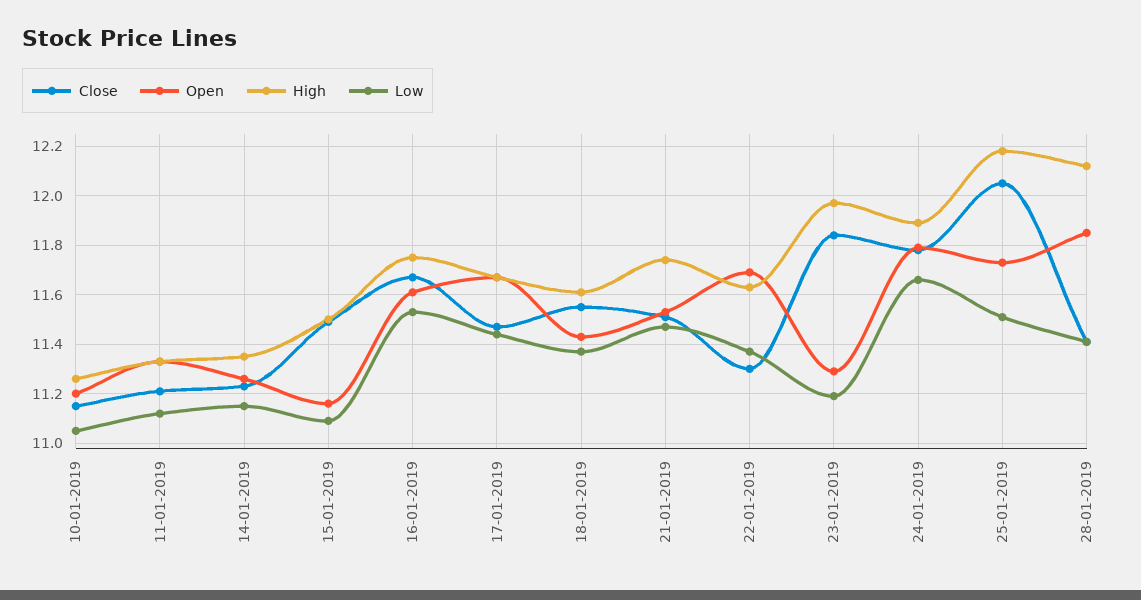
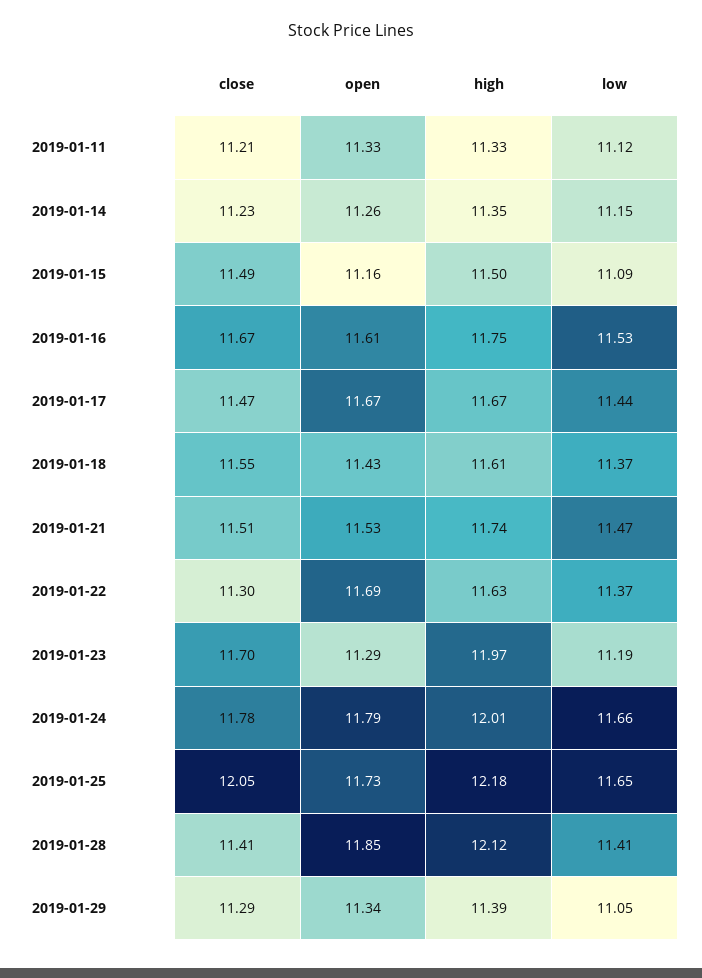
Close, 10-01-2019: 11.15 -> none
Open, 10-01-2019: 11.2 -> none
High, 10-01-2019: 11.25 -> none
Low, 10-01-2019: 11.05 -> none
Close, 23-01-2019: 11.85 -> 11.7
High, 24-01-2019: 11.9 -> 12.01
Low, 25-01-2019: 11.5 -> 11.65
Close, 2019-01-29: none -> 11.29
Open, 2019-01-29: none -> 11.34
High, 2019-01-29: none -> 11.39
Low, 2019-01-29: none -> 11.05

